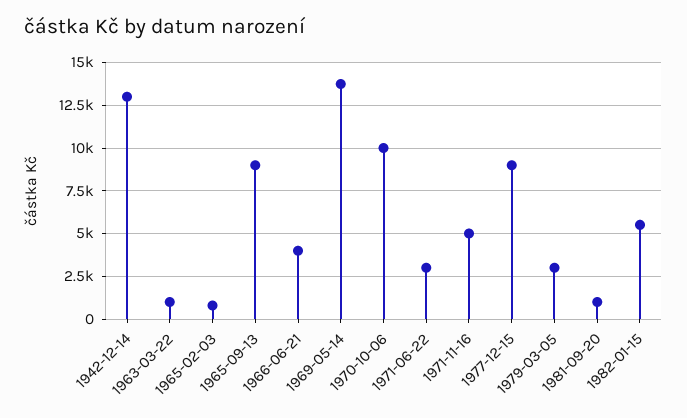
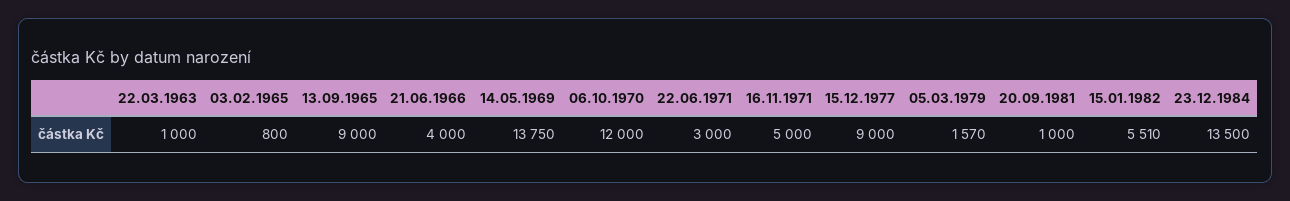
1942-12-14: 13000 -> none
1970-10-06: 10000 -> 12000
1979-03-05: 3000 -> 1570
23.12.1984: none -> 13500

